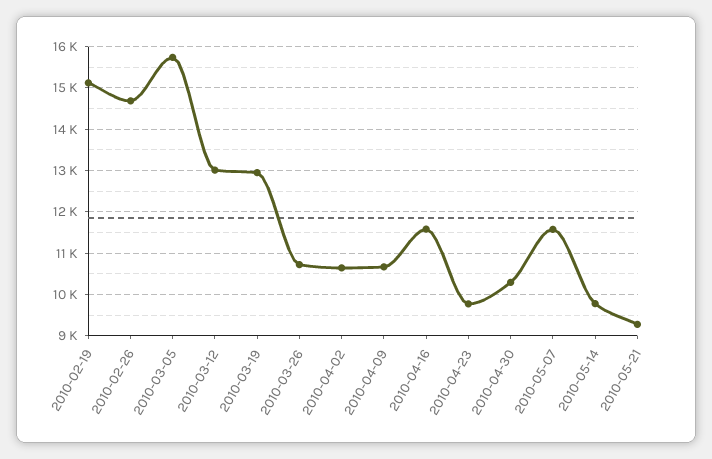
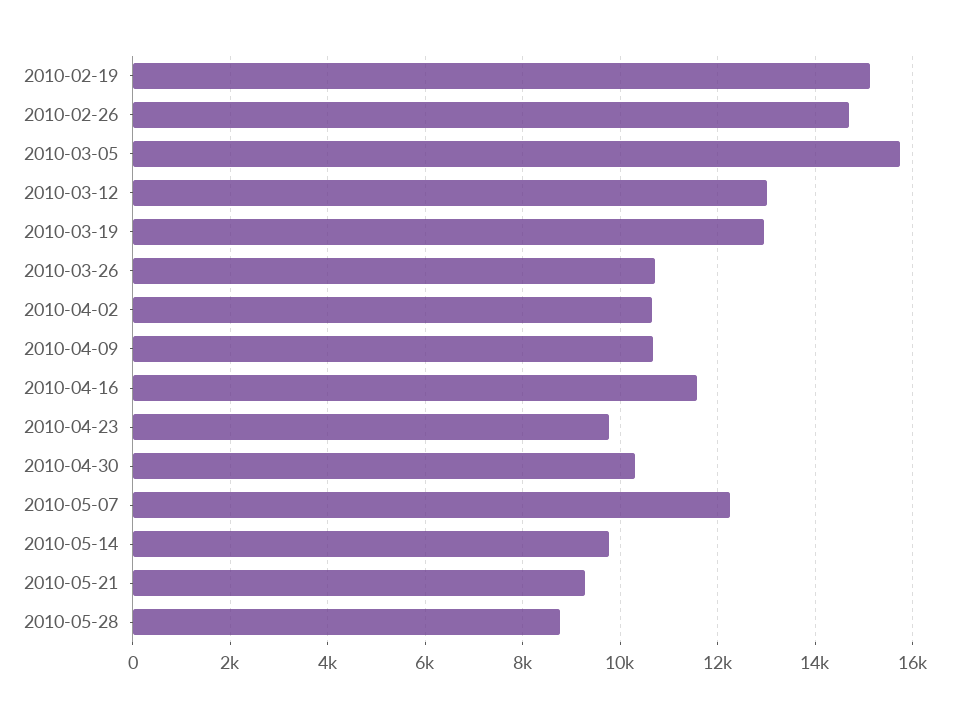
2010-05-07: 11600 -> 12200
2010-05-28: none -> 8800

